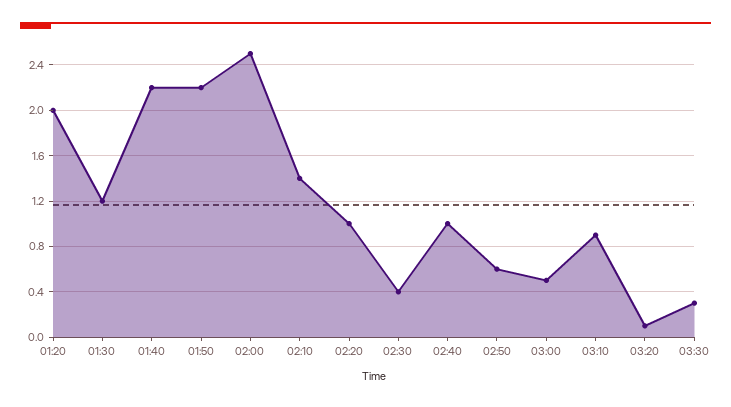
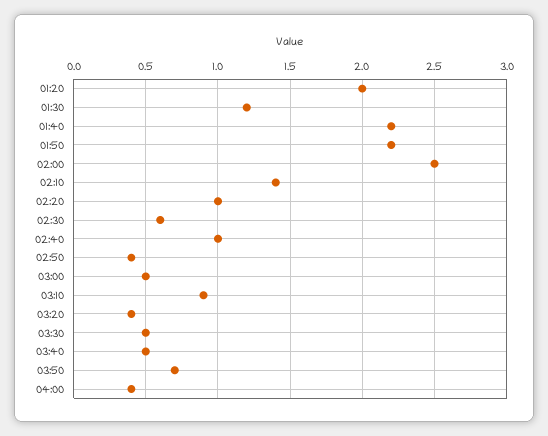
02:30: 0.4 -> 0.6
02:50: 0.6 -> 0.4
03:20: 0.1 -> 0.4
03:30: 0.3 -> 0.5
03:40: none -> 0.5
03:50: none -> 0.7
04:00: none -> 0.4

